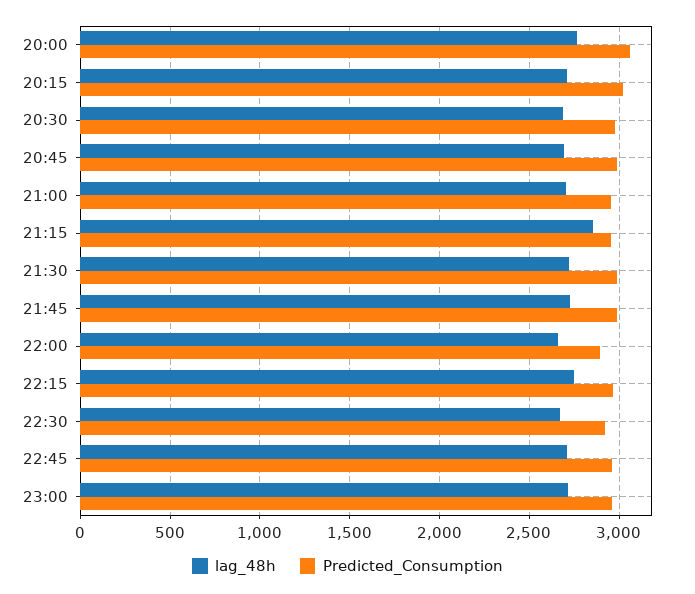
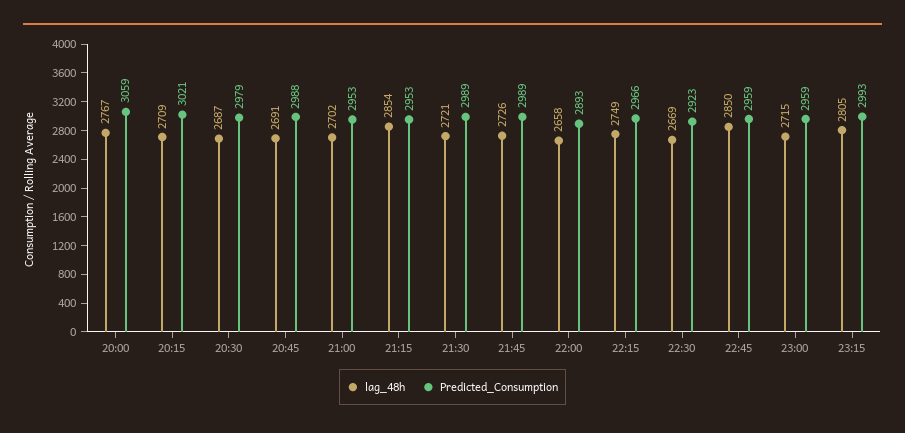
lag_48h, 22:45: 2700 -> 2850
lag_48h, 23:15: none -> 2805
Predicted_Consumption, 23:15: none -> 2993

